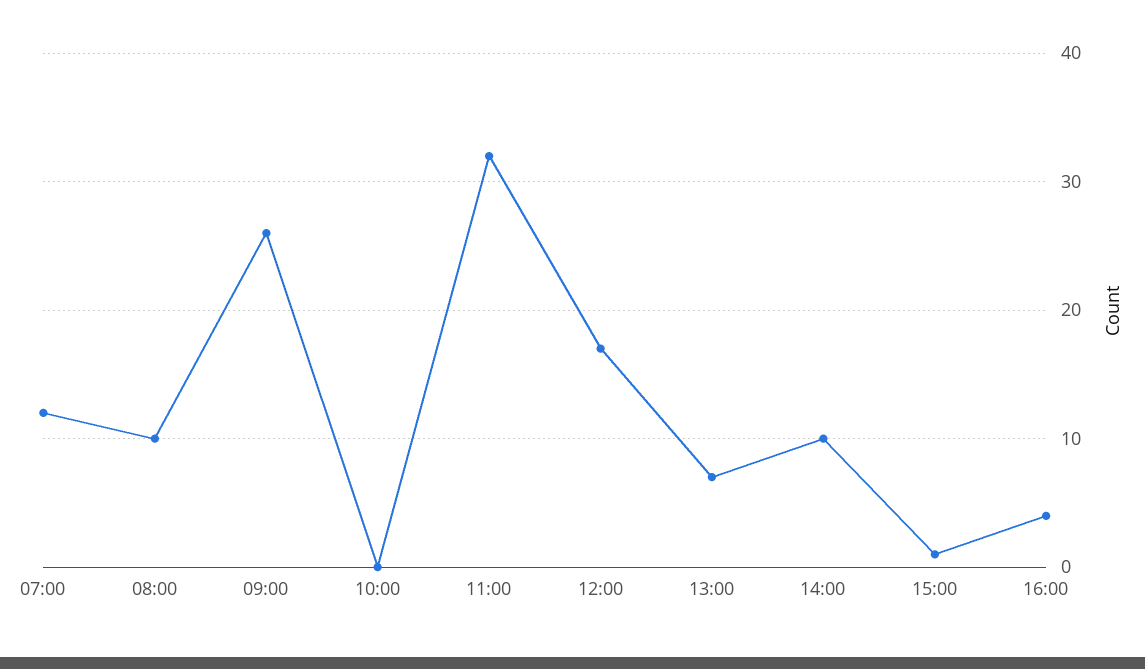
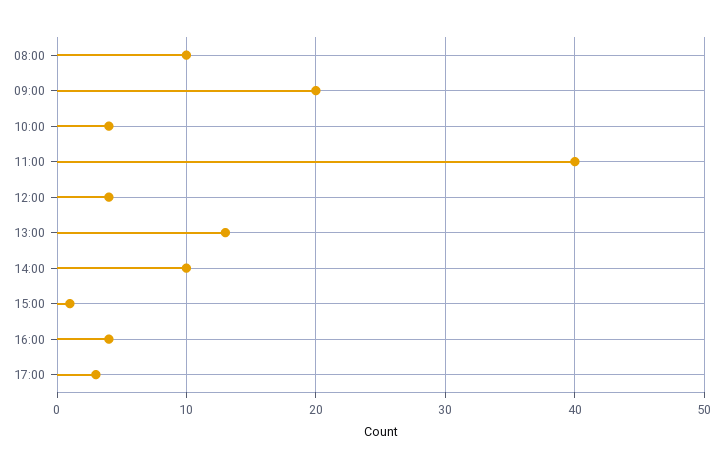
07:00: 12 -> none
09:00: 26 -> 20
10:00: 0 -> 4
11:00: 32 -> 40
12:00: 17 -> 4
13:00: 7 -> 13
17:00: none -> 3

